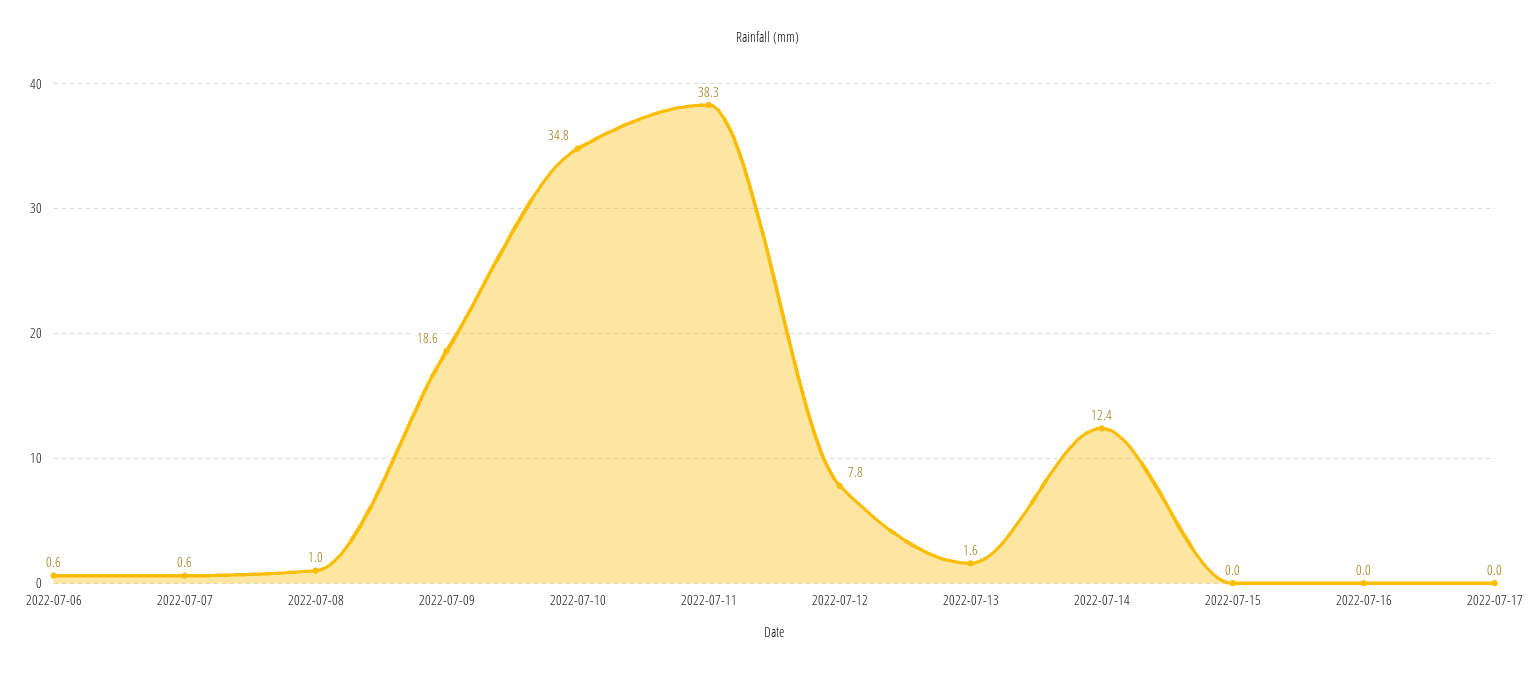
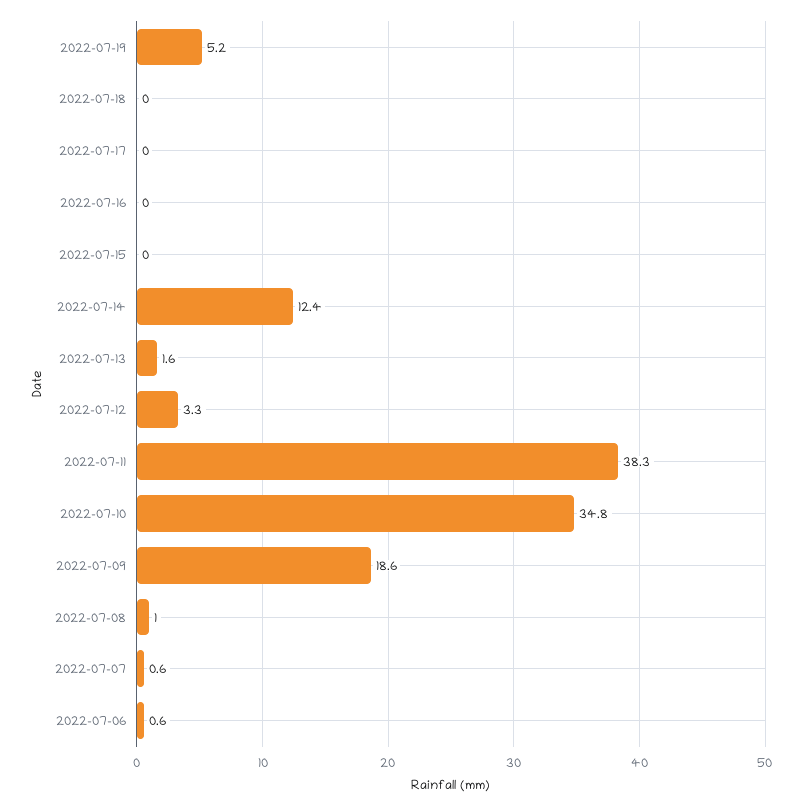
2022-07-12: 7.8 -> 3.3
2022-07-19: none -> 5.2
2022-07-18: none -> 0

